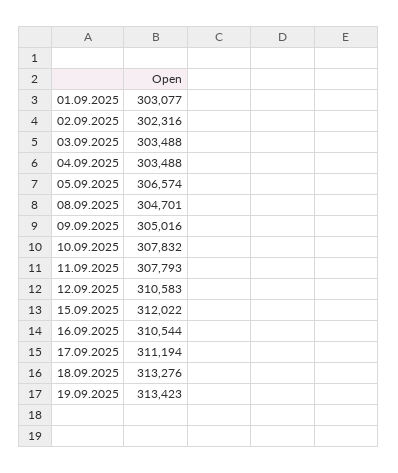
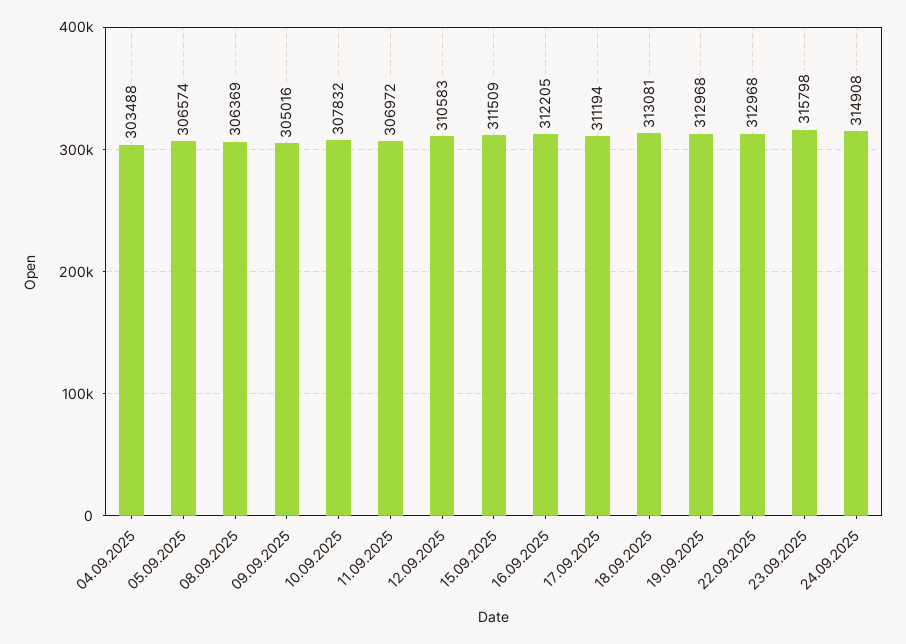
01.09.2025: 303077 -> none
02.09.2025: 302316 -> none
03.09.2025: 303488 -> none
08.09.2025: 304701 -> 306369
11.09.2025: 307793 -> 306972
15.09.2025: 312022 -> 311509
16.09.2025: 310544 -> 312205
18.09.2025: 313276 -> 313081
19.09.2025: 313423 -> 312968
22.09.2025: none -> 312968
23.09.2025: none -> 315798
24.09.2025: none -> 314908

